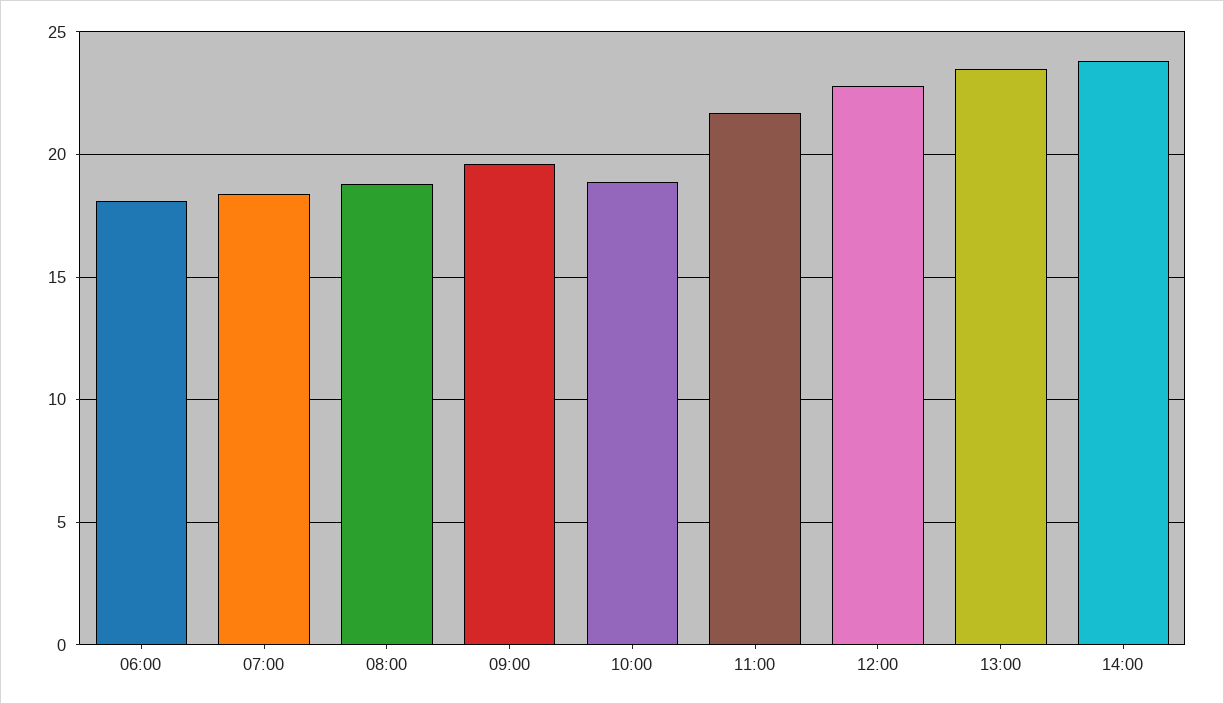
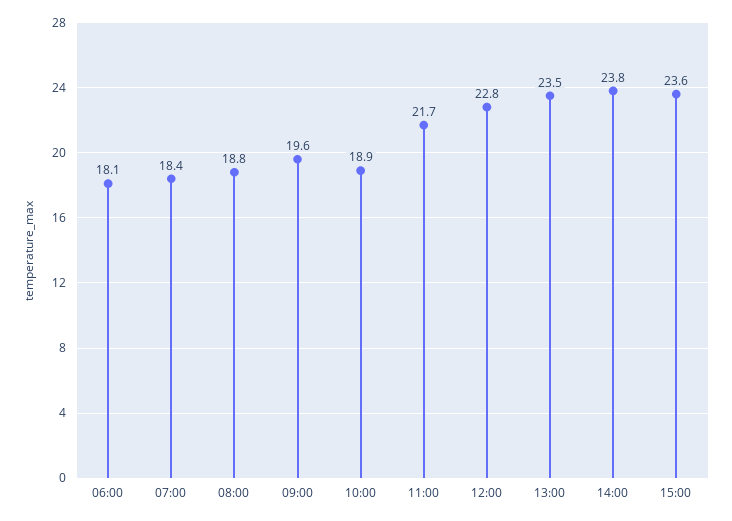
15:00: none -> 23.6

